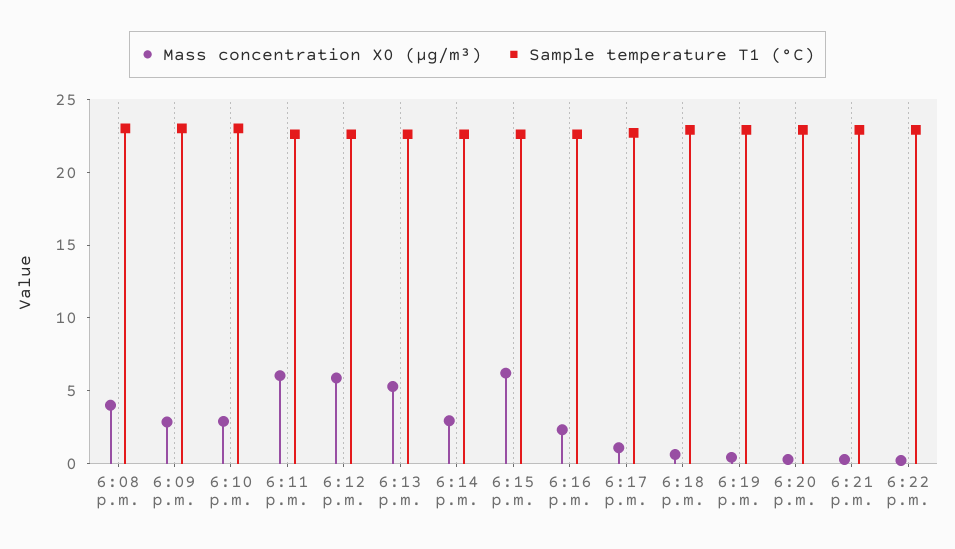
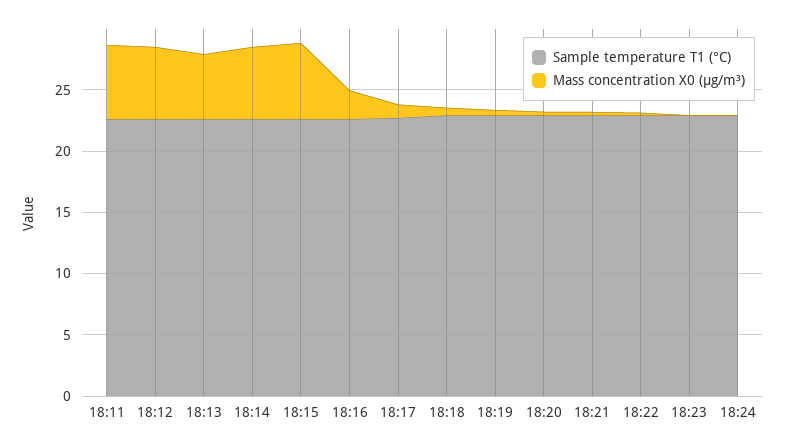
Mass concentration X0 (μg/m³), 6:08 p.m.: 4 -> none
Sample temperature T1 (°C), 6:08 p.m.: 23 -> none
Mass concentration X0 (μg/m³), 6:09 p.m.: 3 -> none
Sample temperature T1 (°C), 6:09 p.m.: 23 -> none
Mass concentration X0 (μg/m³), 6:10 p.m.: 3 -> none
Sample temperature T1 (°C), 6:10 p.m.: 23 -> none
Mass concentration X0 (μg/m³), 6:14 p.m.: 3 -> 6
Sample temperature T1 (°C), 18:23: none -> 23
Mass concentration X0 (μg/m³), 18:23: none -> 0
Sample temperature T1 (°C), 18:24: none -> 23
Mass concentration X0 (μg/m³), 18:24: none -> 0

